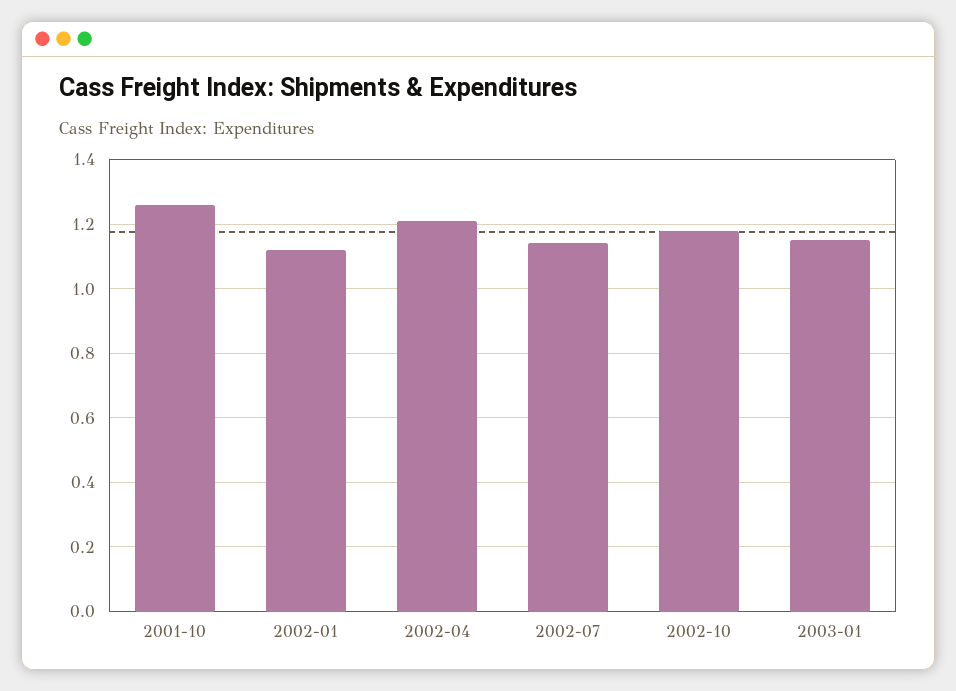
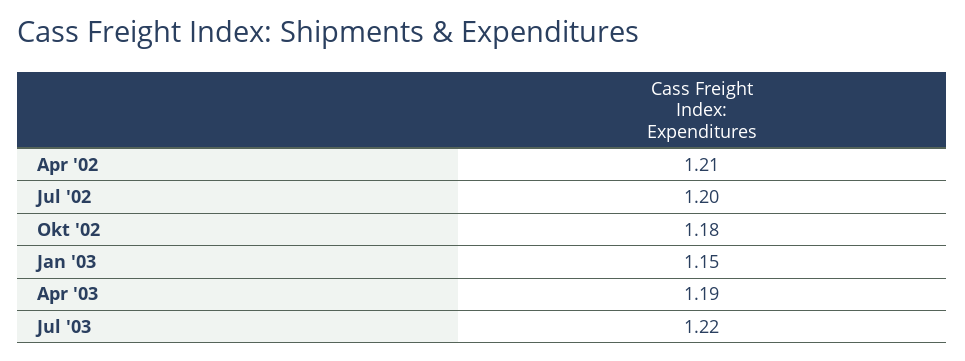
2001-10: 1.26 -> none
2002-01: 1.12 -> none
2002-07: 1.14 -> 1.2
Apr '03: none -> 1.19
Jul '03: none -> 1.22

